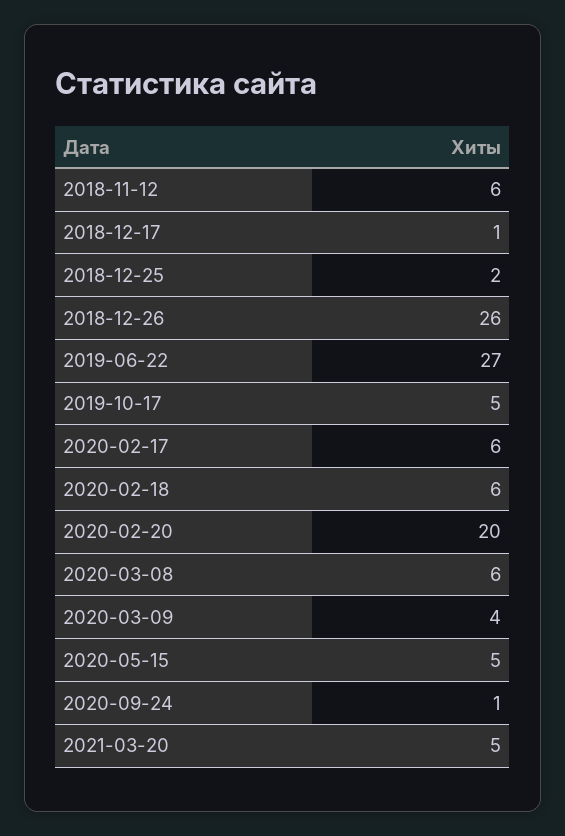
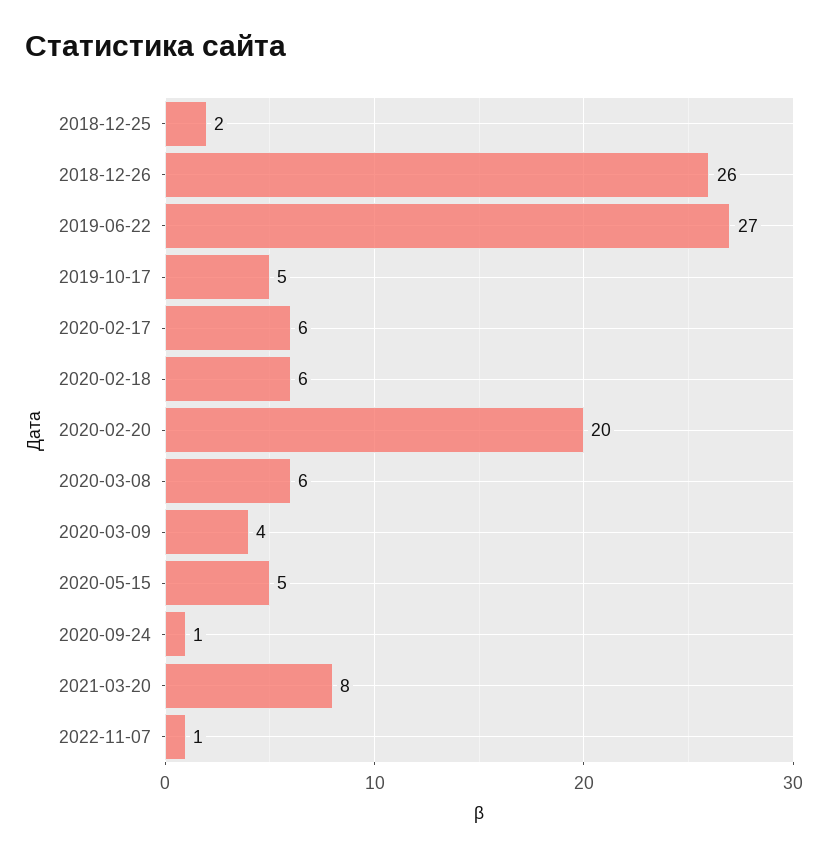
2018-11-12: 6 -> none
2018-12-17: 1 -> none
2021-03-20: 5 -> 8
2022-11-07: none -> 1

